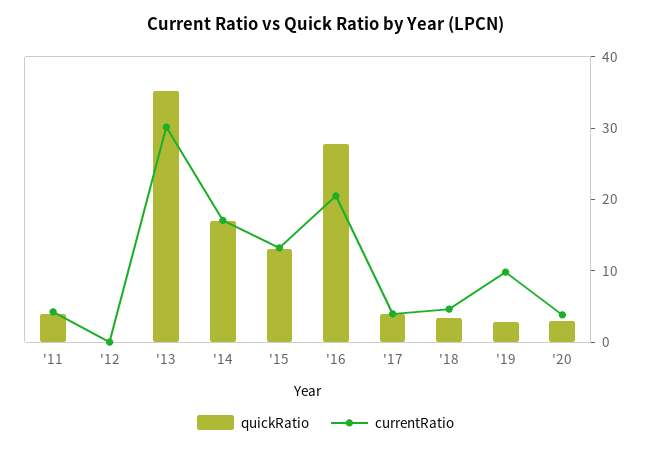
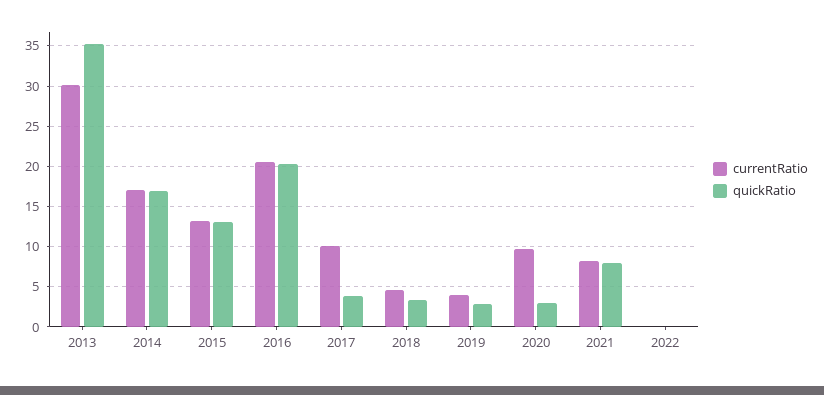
quickRatio, '11: 4 -> none
currentRatio, '11: 4 -> none
quickRatio, '12: 0 -> none
currentRatio, '12: 0 -> none
quickRatio, '16: 28 -> 20
currentRatio, '17: 4 -> 10
currentRatio, '19: 10 -> 4
currentRatio, '20: 4 -> 10
currentRatio, 2021: none -> 8
quickRatio, 2021: none -> 8
currentRatio, 2022: none -> 0
quickRatio, 2022: none -> 0

